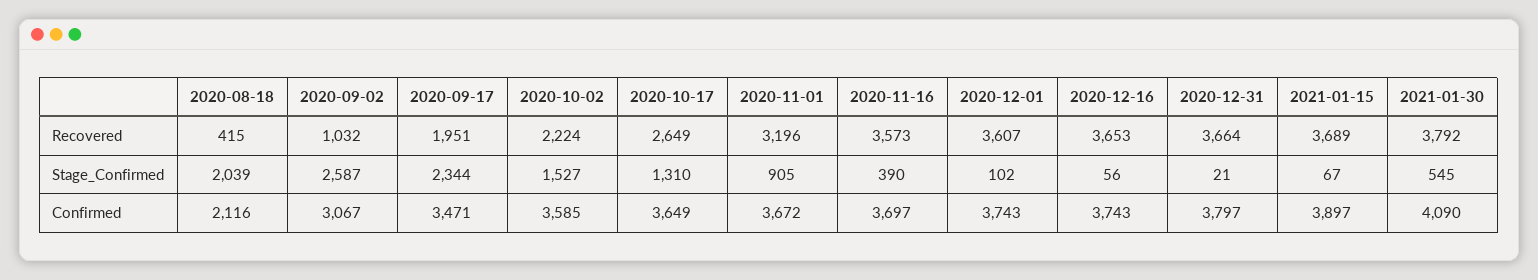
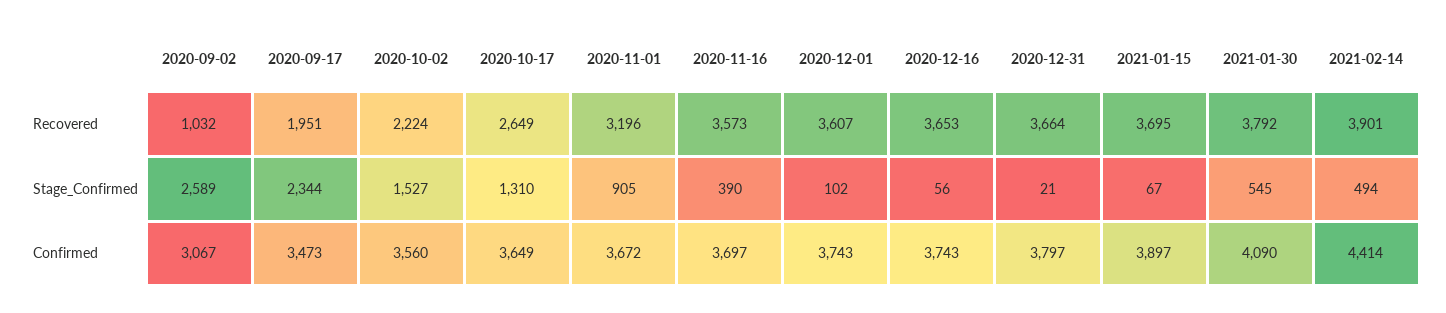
2020-08-18, Recovered: 415 -> none
2021-01-15, Recovered: 3689 -> 3695
2020-08-18, Stage_Confirmed: 2039 -> none
2020-09-02, Stage_Confirmed: 2587 -> 2589
2020-08-18, Confirmed: 2116 -> none
2020-09-17, Confirmed: 3471 -> 3473
2020-10-02, Confirmed: 3585 -> 3560
2021-02-14, Recovered: none -> 3901
2021-02-14, Stage_Confirmed: none -> 494
2021-02-14, Confirmed: none -> 4414

